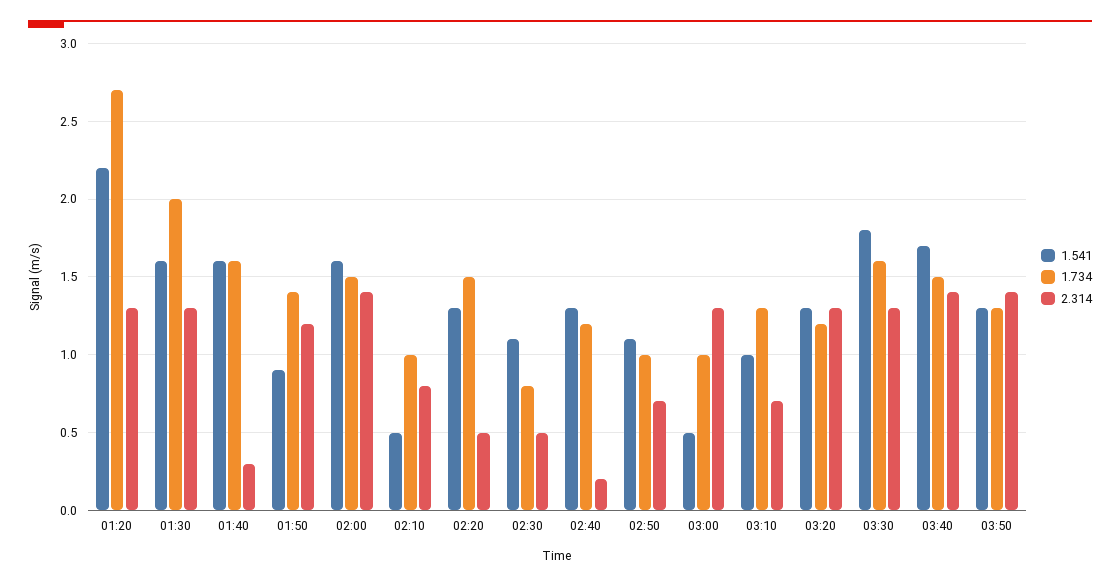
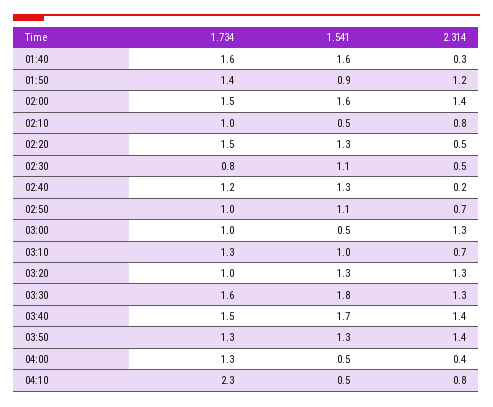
1.541, 01:20: 2.2 -> none
1.734, 01:20: 2.7 -> none
2.314, 01:20: 1.3 -> none
1.541, 01:30: 1.6 -> none
1.734, 01:30: 2 -> none
2.314, 01:30: 1.3 -> none
1.734, 03:20: 1.2 -> 1
1.734, 04:00: none -> 1.3
1.541, 04:00: none -> 0.5
2.314, 04:00: none -> 0.4
1.734, 04:10: none -> 2.3
1.541, 04:10: none -> 0.5
2.314, 04:10: none -> 0.8

